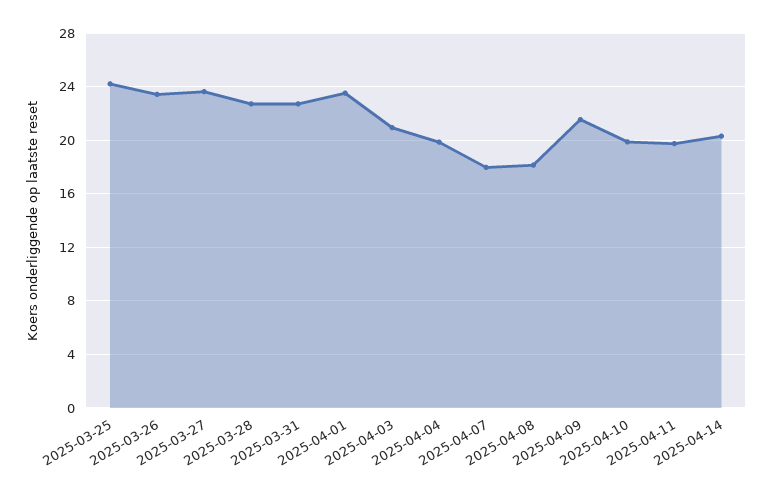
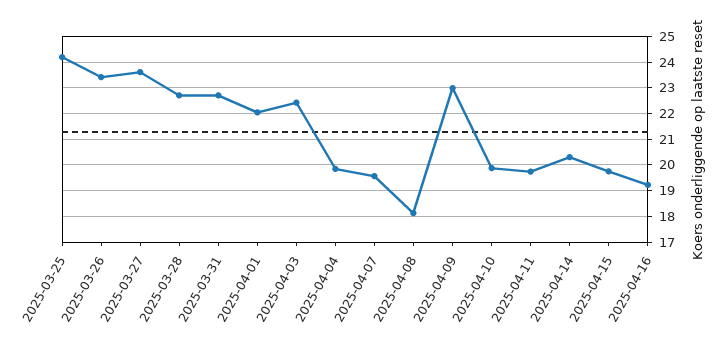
2025-04-01: 23.5 -> 22
2025-04-03: 21 -> 22.5
2025-04-07: 18 -> 19.5
2025-04-09: 21.5 -> 23
2025-04-15: none -> 19.75
2025-04-16: none -> 19.25

